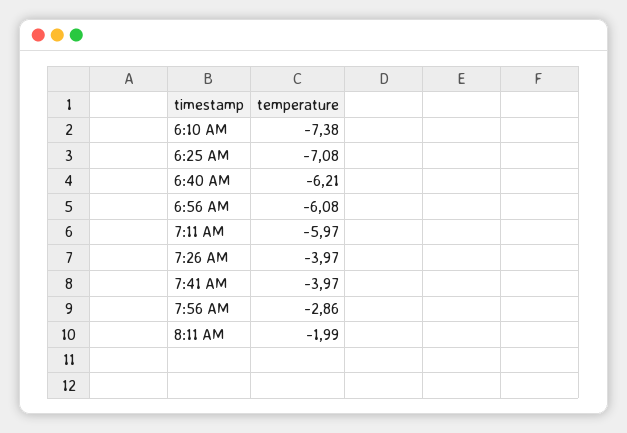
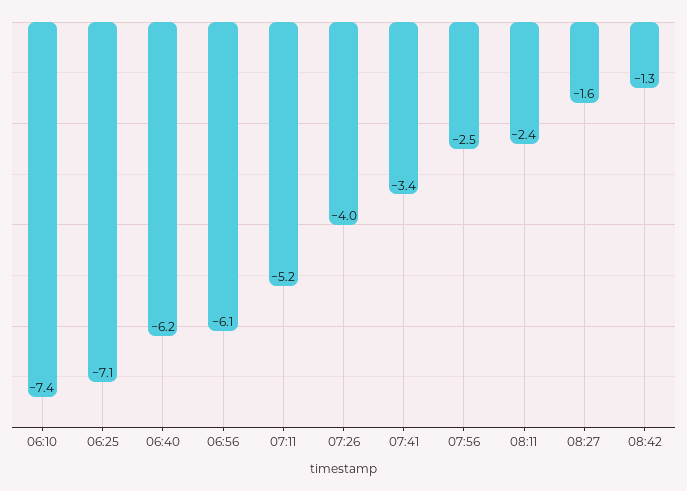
7:11 AM: -5.97 -> -5.2
7:41 AM: -3.97 -> -3.4
7:56 AM: -2.86 -> -2.5
8:11 AM: -1.99 -> -2.4
08:27: none -> -1.6
08:42: none -> -1.3

